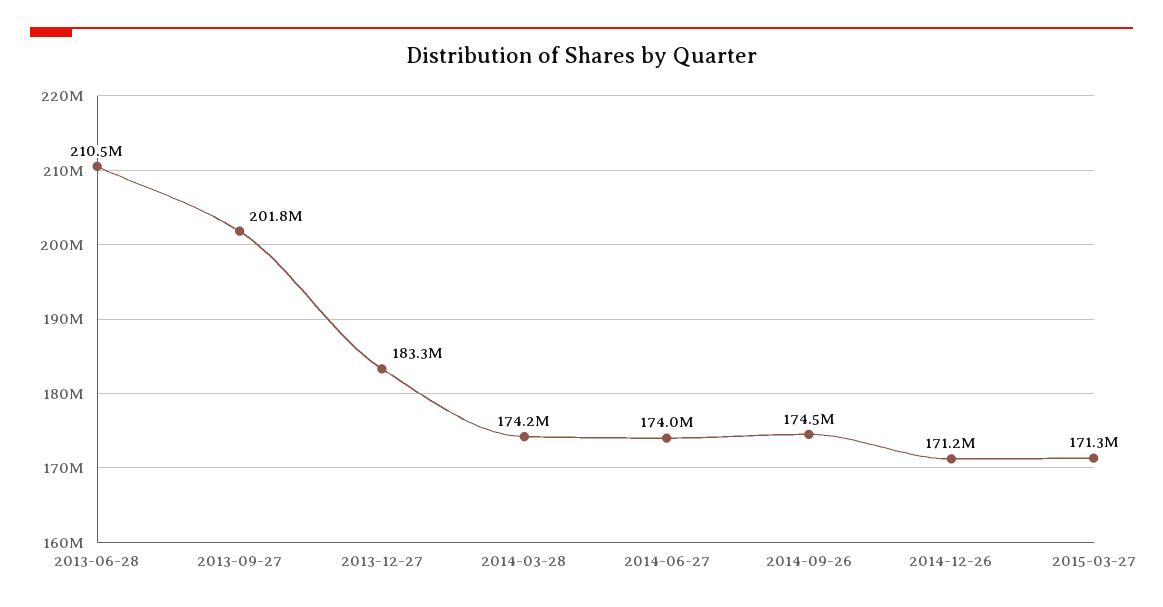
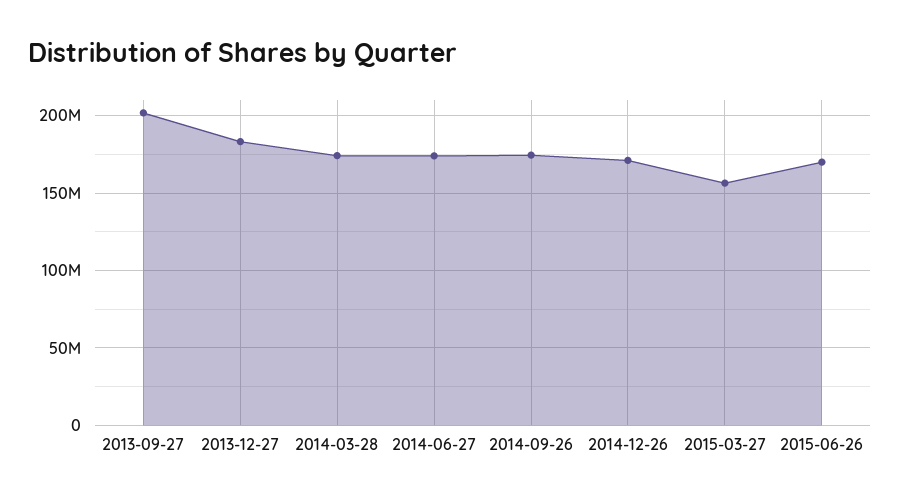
2013-06-28: 210500000 -> none
2015-03-27: 171300000 -> 155000000
2015-06-26: none -> 170000000

